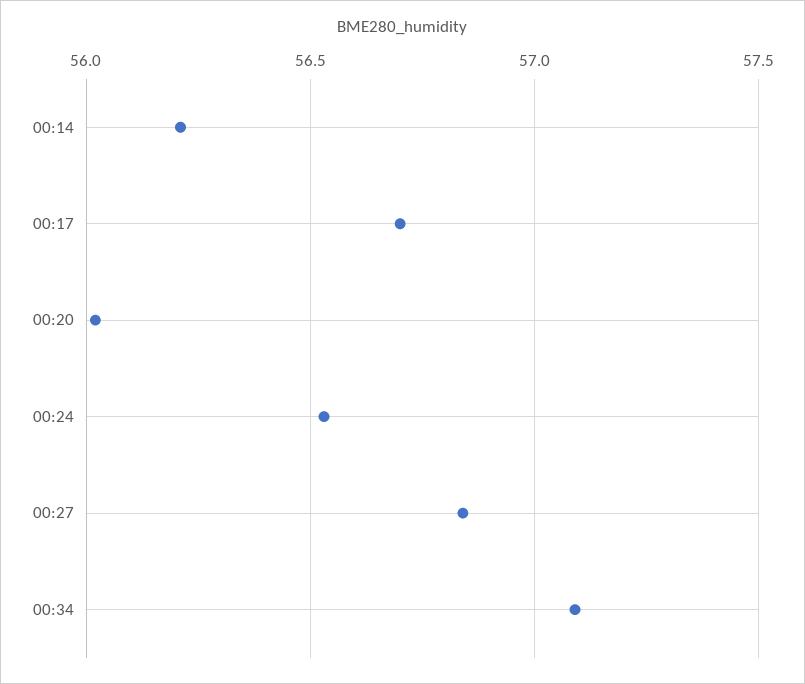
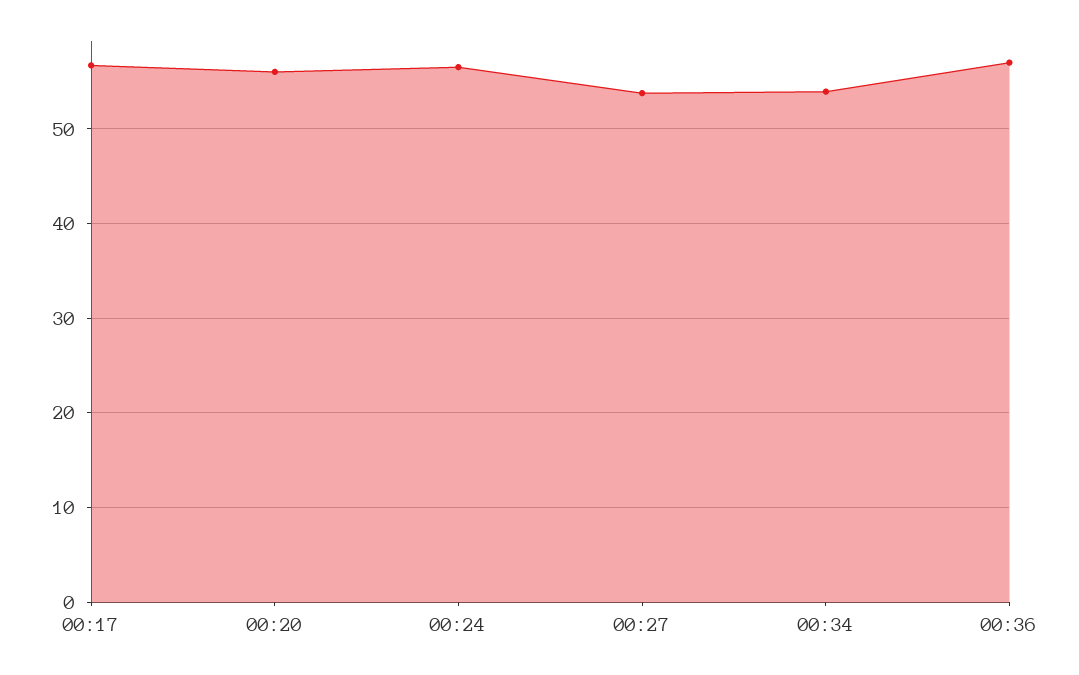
00:14: 56.2 -> none
00:27: 56.85 -> 54
00:34: 57.1 -> 54
00:36: none -> 57

